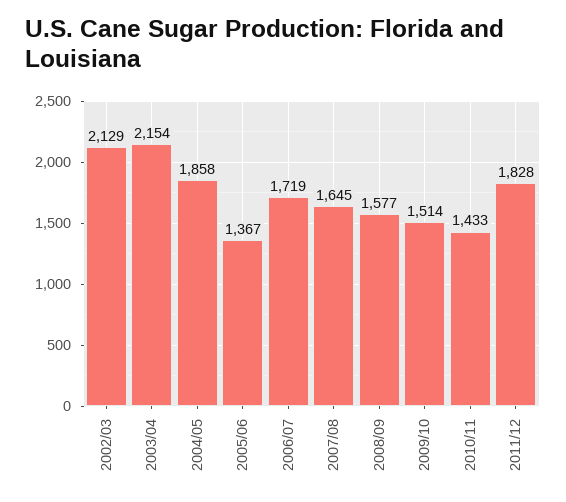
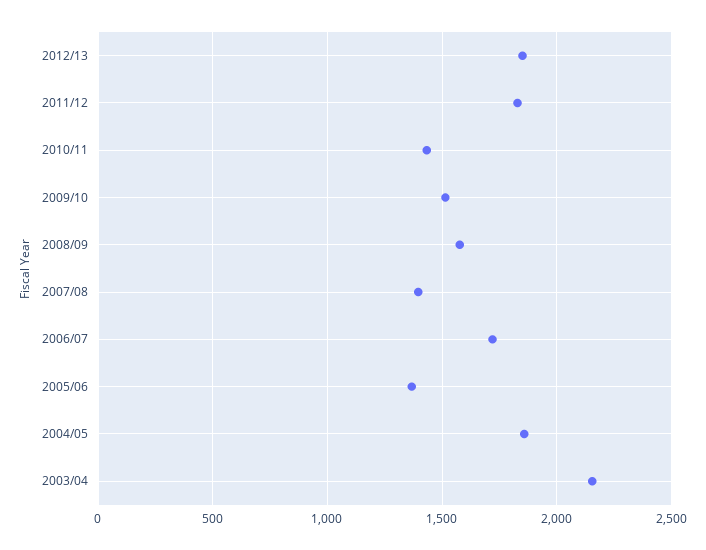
2002/03: 2129 -> none
2007/08: 1645 -> 1400
2012/13: none -> 1850

